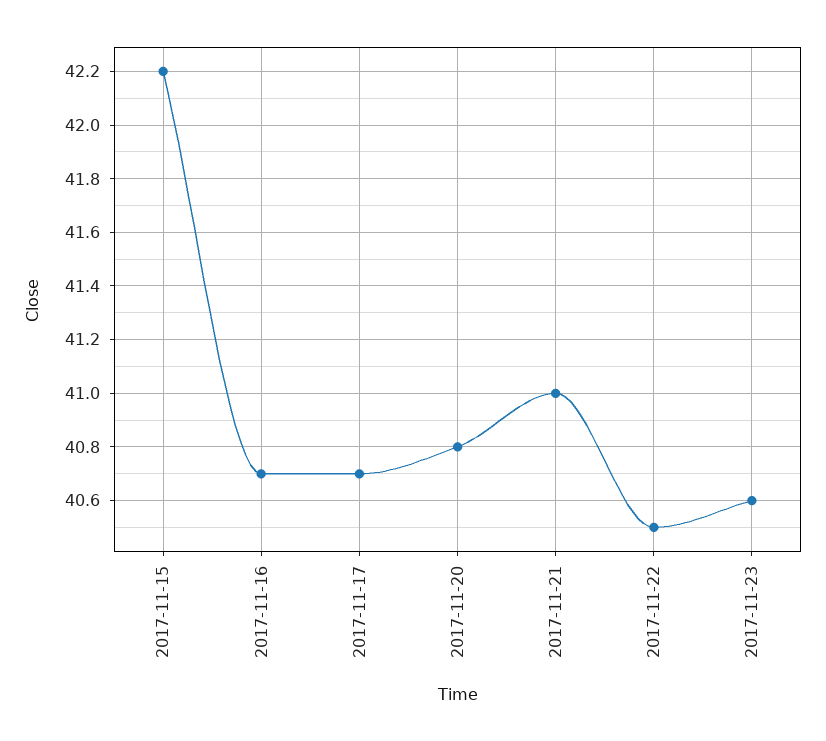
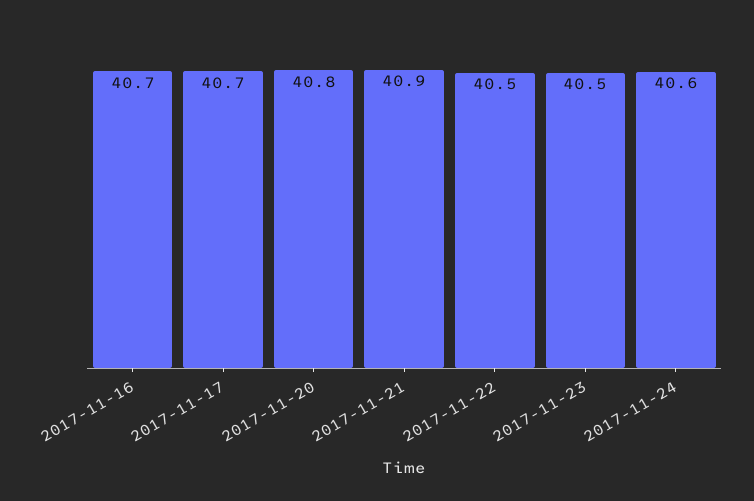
2017-11-15: 42.2 -> none
2017-11-21: 41 -> 40.9
2017-11-23: 40.6 -> 40.5
2017-11-24: none -> 40.6

